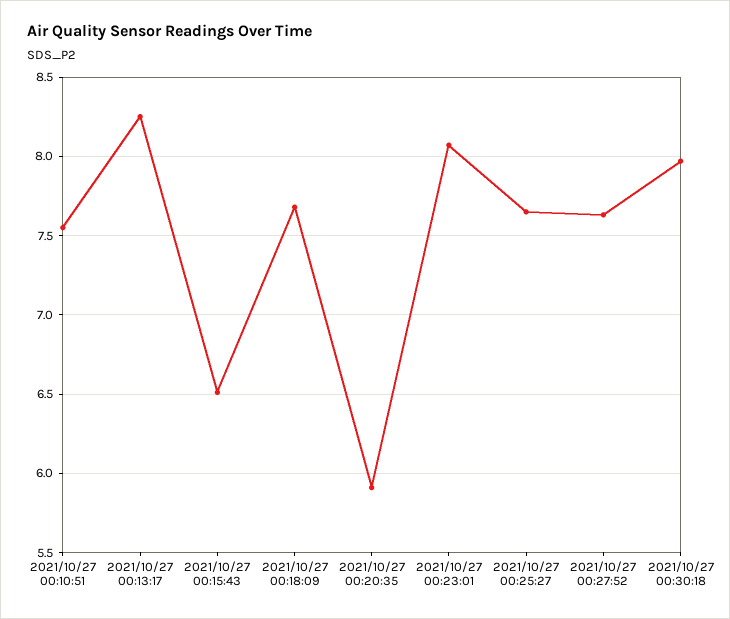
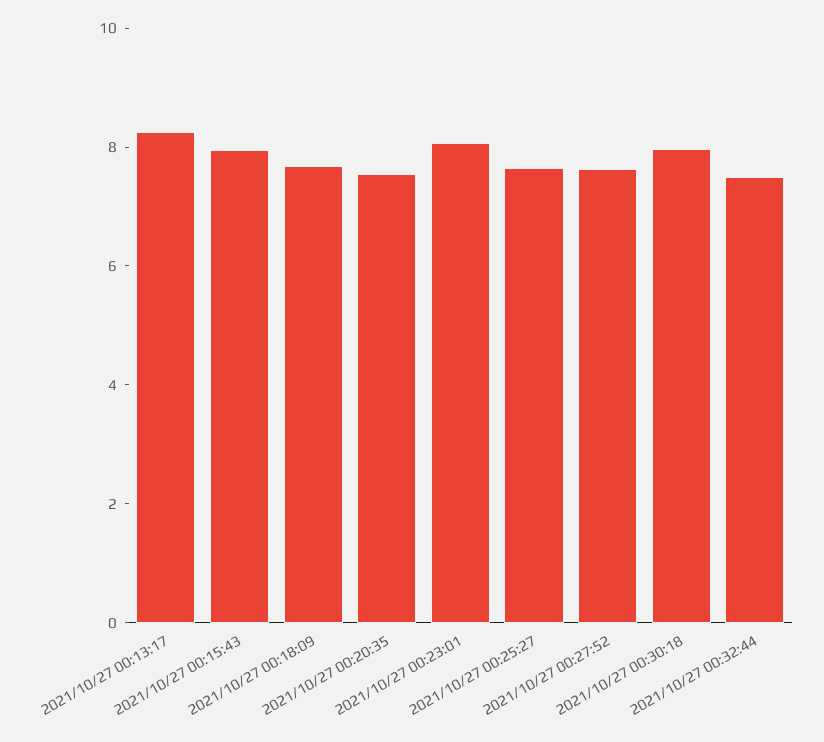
2021/10/27 00:10:51: 7.55 -> none
2021/10/27 00:15:43: 6.5 -> 8
2021/10/27 00:20:35: 5.9 -> 7.5
2021/10/27 00:32:44: none -> 7.5

